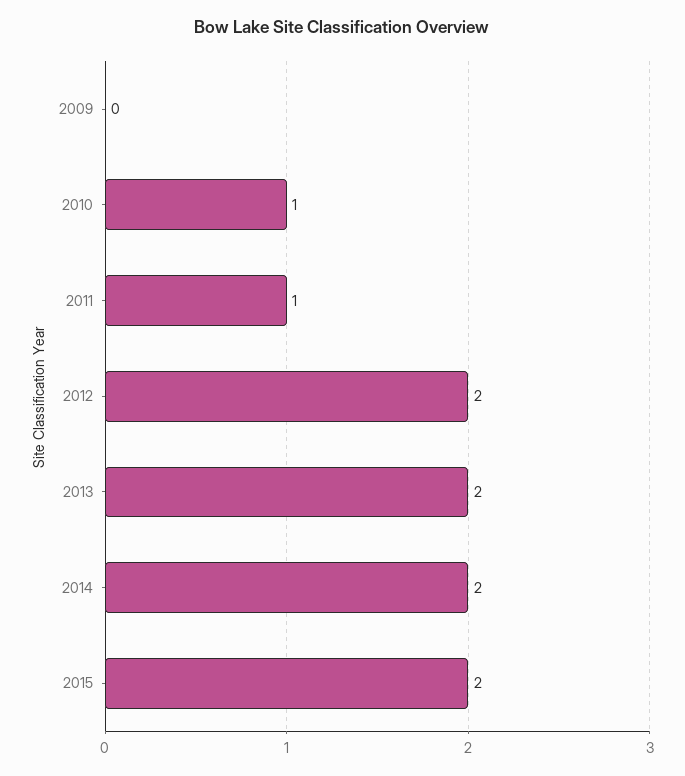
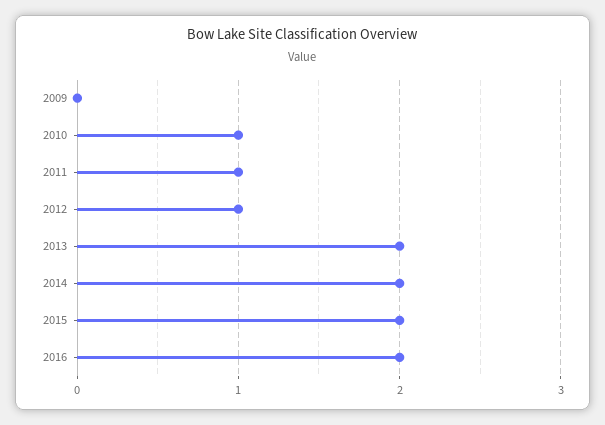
2012: 2 -> 1
2016: none -> 2

